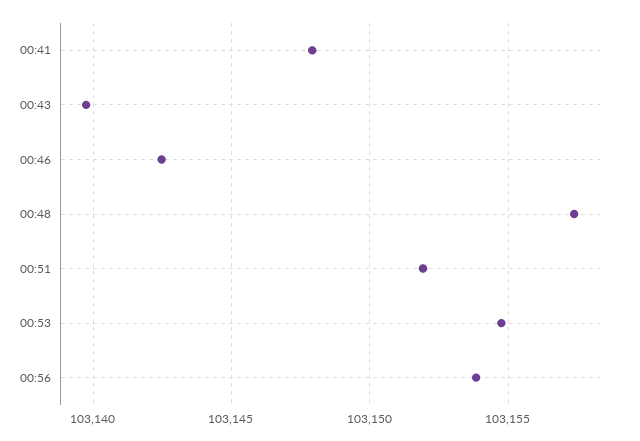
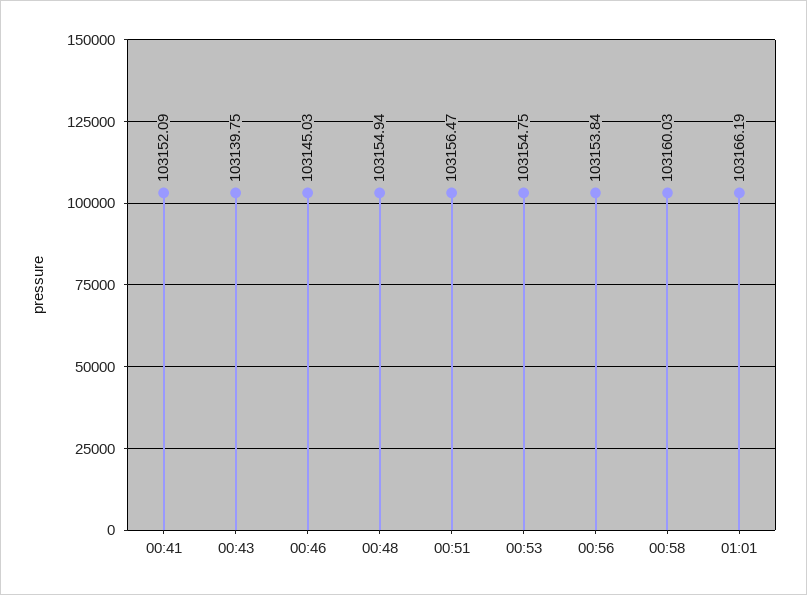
00:41: 103148 -> 103152.09
00:46: 103142.5 -> 103145.03
00:48: 103157.5 -> 103154.94
00:51: 103152 -> 103156.47
00:58: none -> 103160.03
01:01: none -> 103166.19

